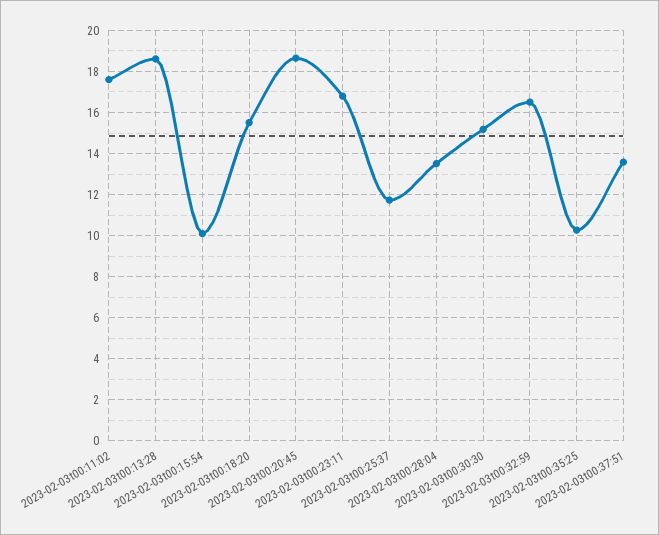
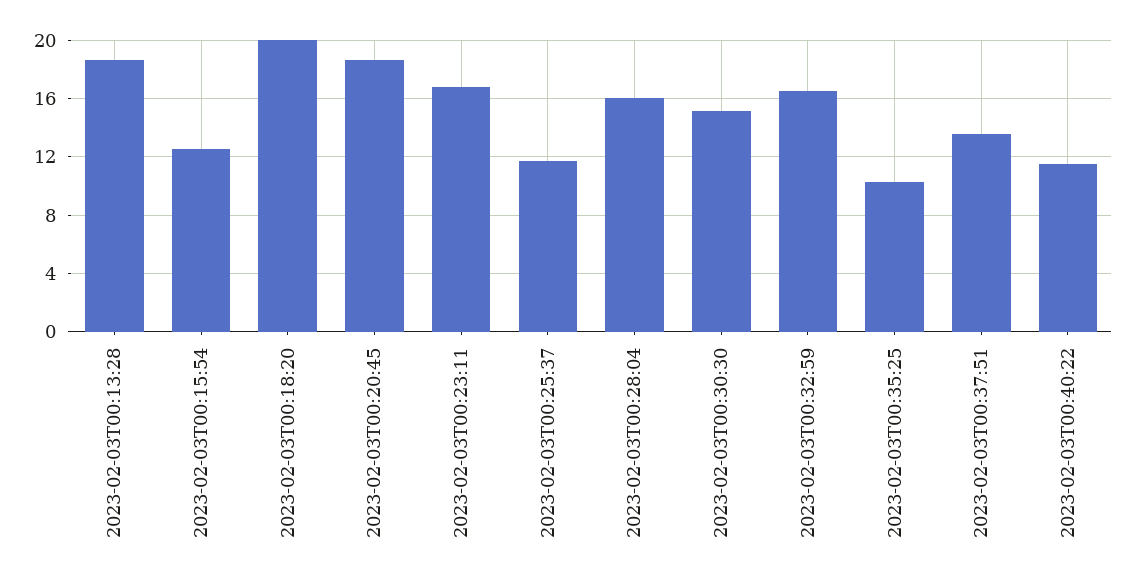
2023-02-03t00:11:02: 17.5 -> none
2023-02-03t00:15:54: 10 -> 12.5
2023-02-03t00:18:20: 15.5 -> 20
2023-02-03t00:28:04: 13.5 -> 16
2023-02-03T00:40:22: none -> 11.5

